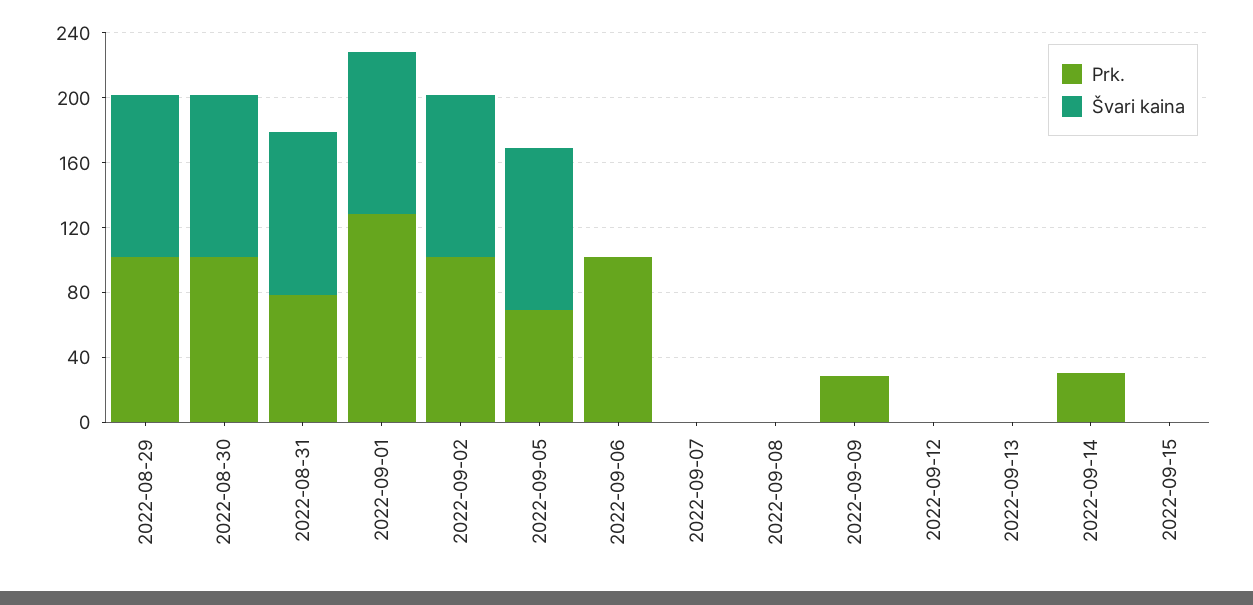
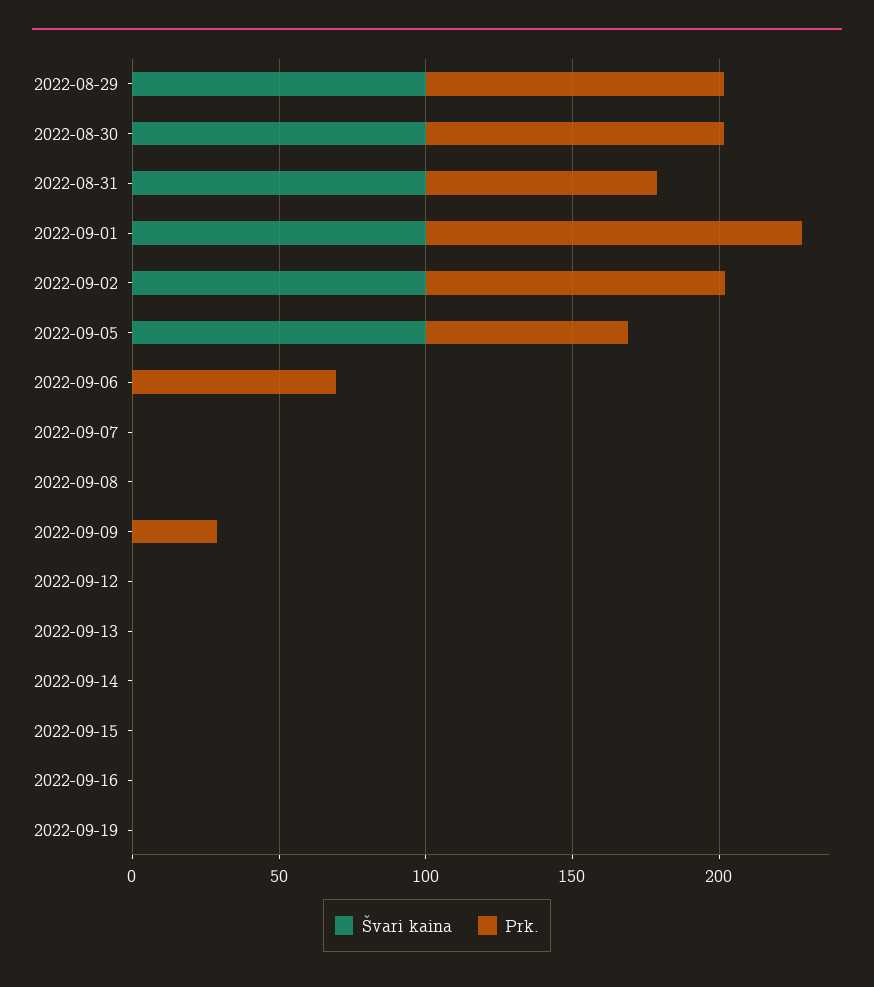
Prk., 2022-09-06: 100 -> 70
Prk., 2022-09-14: 30 -> 0
Švari kaina, 2022-09-16: none -> 0
Prk., 2022-09-16: none -> 0
Švari kaina, 2022-09-19: none -> 0
Prk., 2022-09-19: none -> 0

